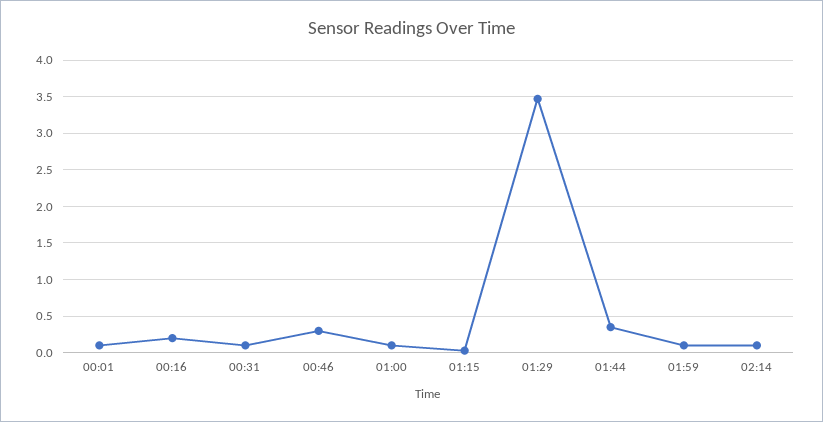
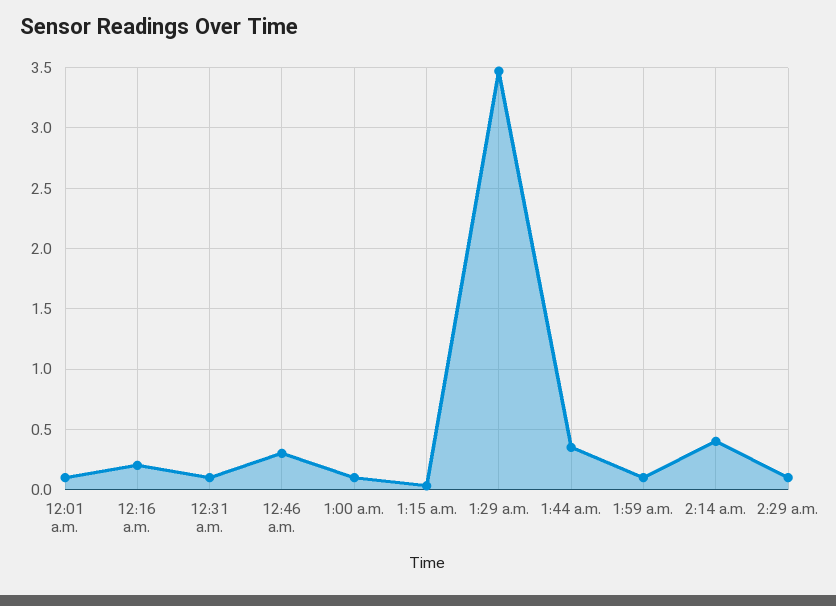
02:14: 0.1 -> 0.4
2:29 a.m.: none -> 0.1

